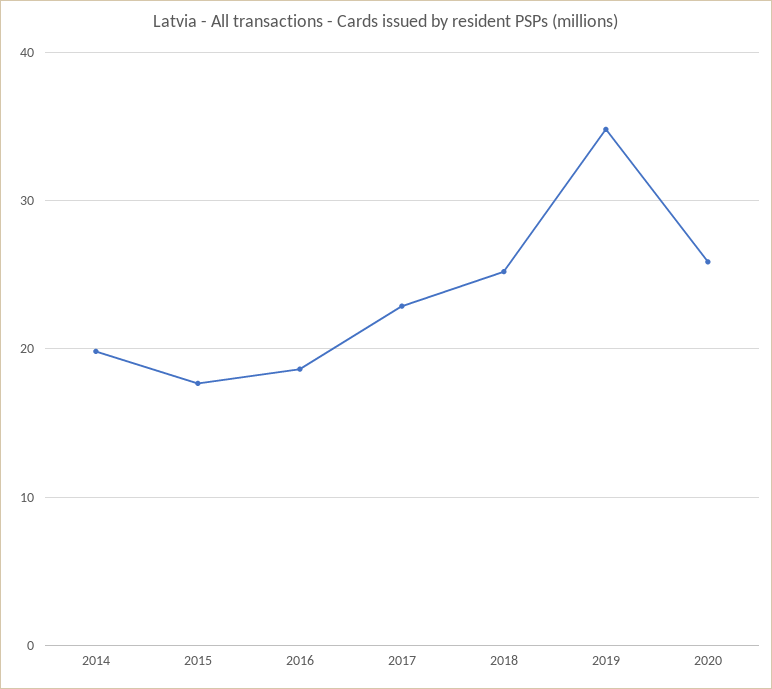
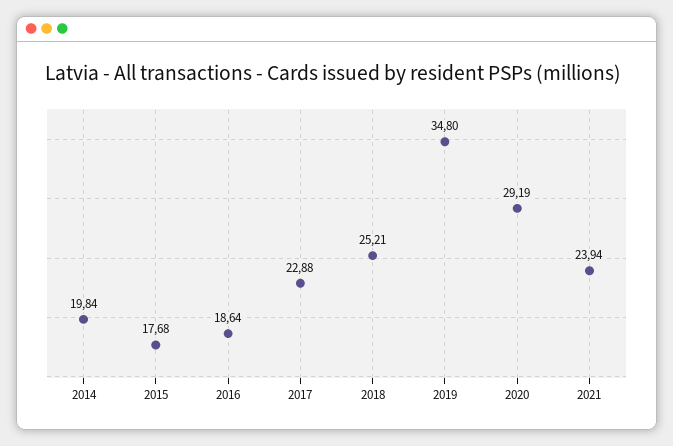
2020: 26 -> 29.19
2021: none -> 23.94

